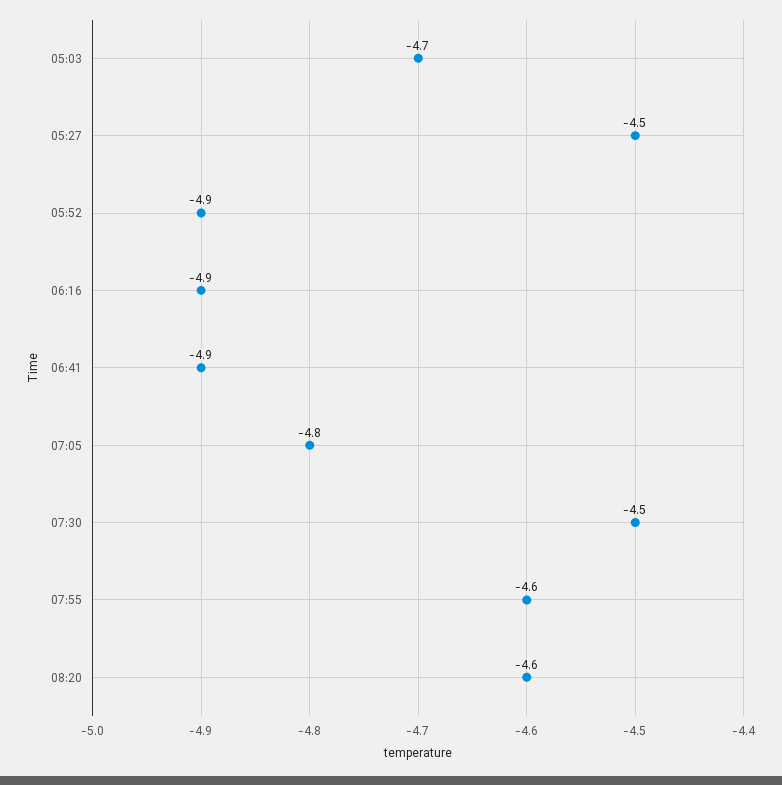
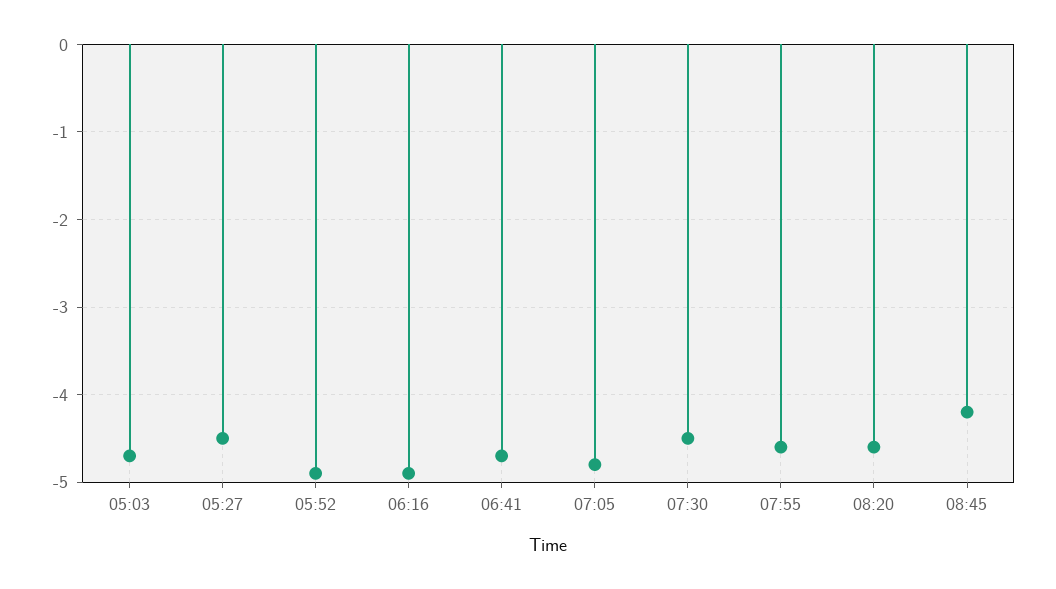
06:41: -4.9 -> -4.7
08:45: none -> -4.2

